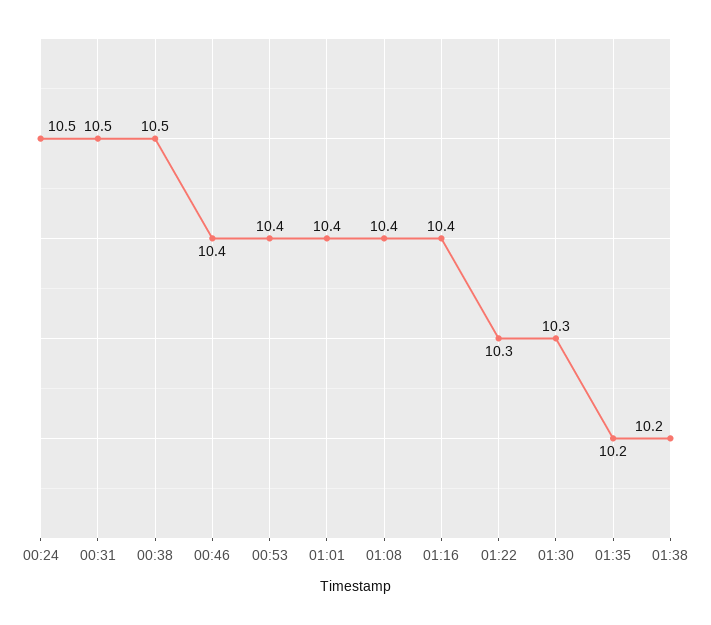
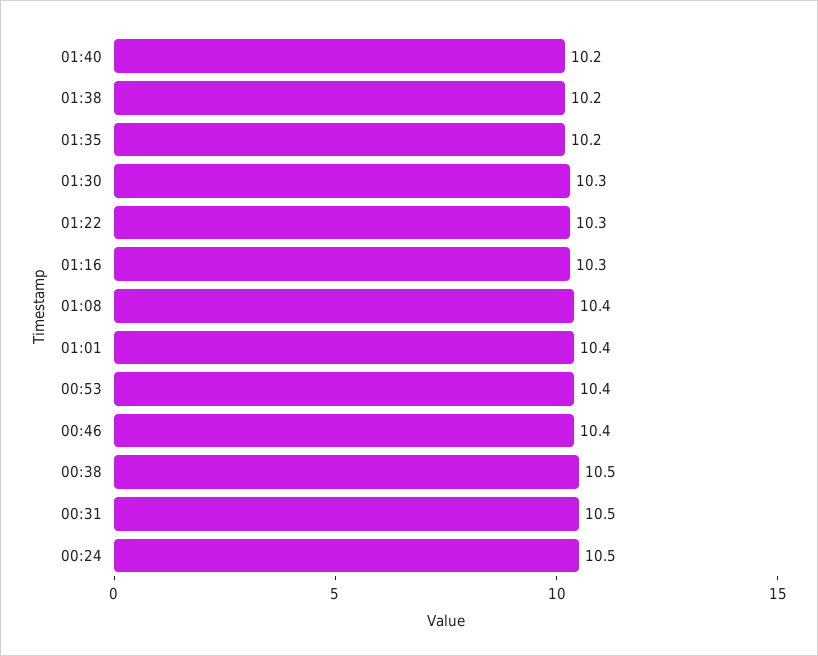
01:16: 10.4 -> 10.3
01:40: none -> 10.2

